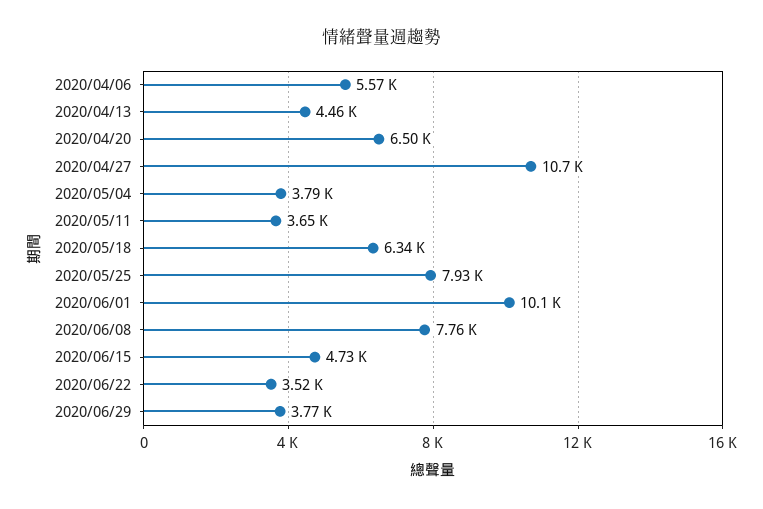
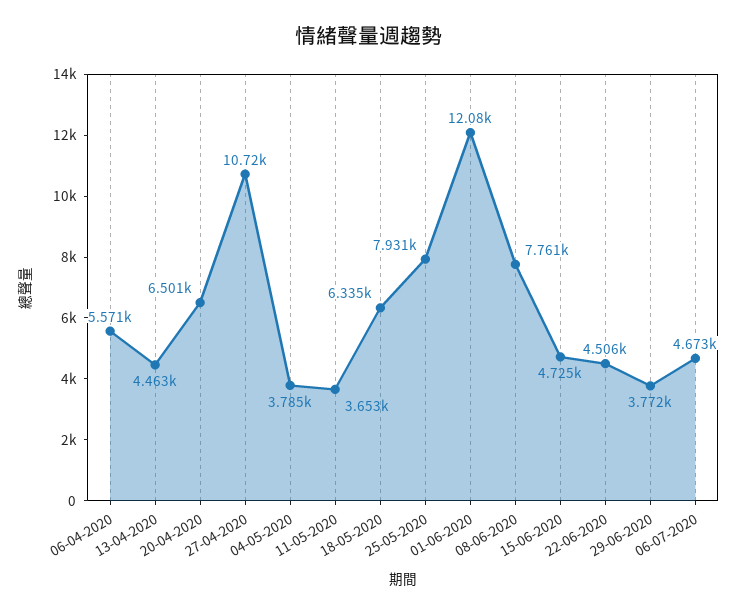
2020/06/01: 10100 -> 12080
2020/06/22: 3520 -> 4506
06-07-2020: none -> 4673

